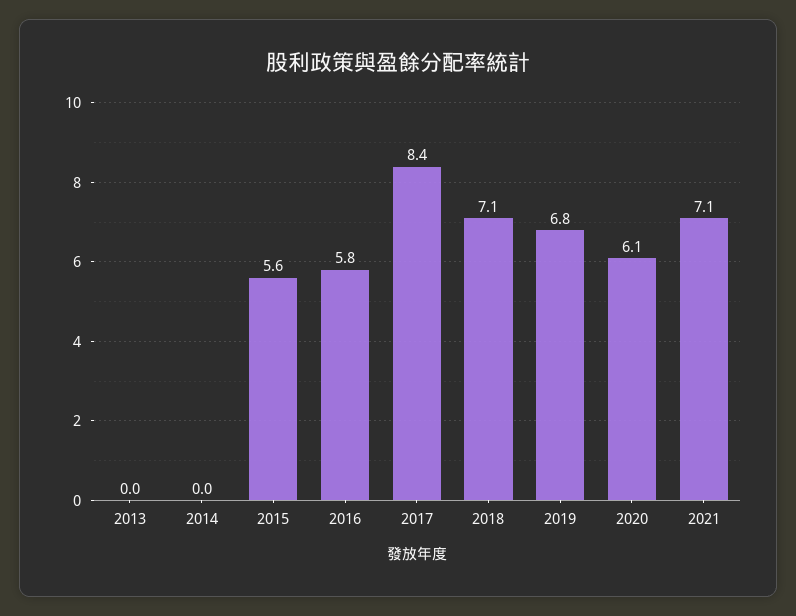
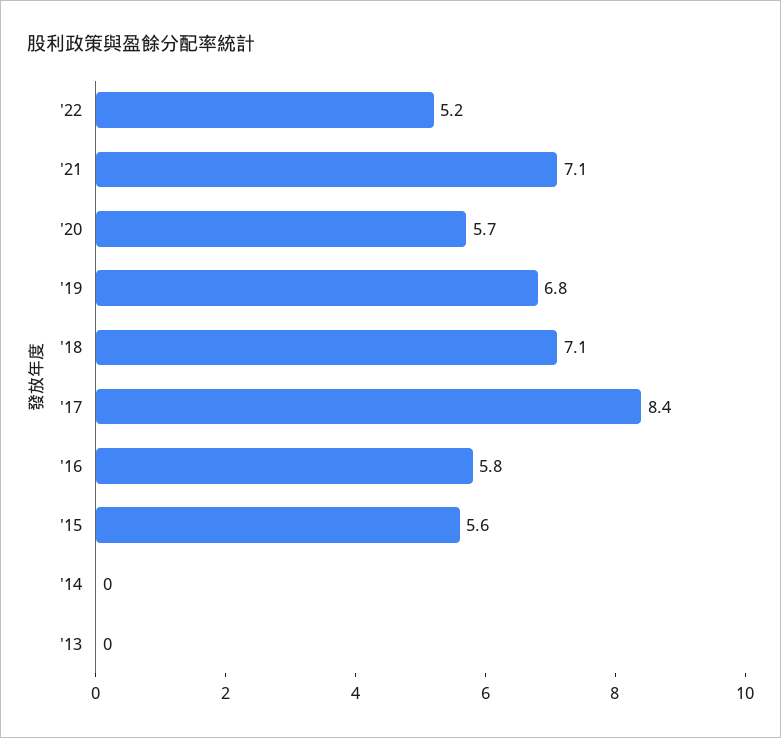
2020: 6.1 -> 5.7
'22: none -> 5.2

